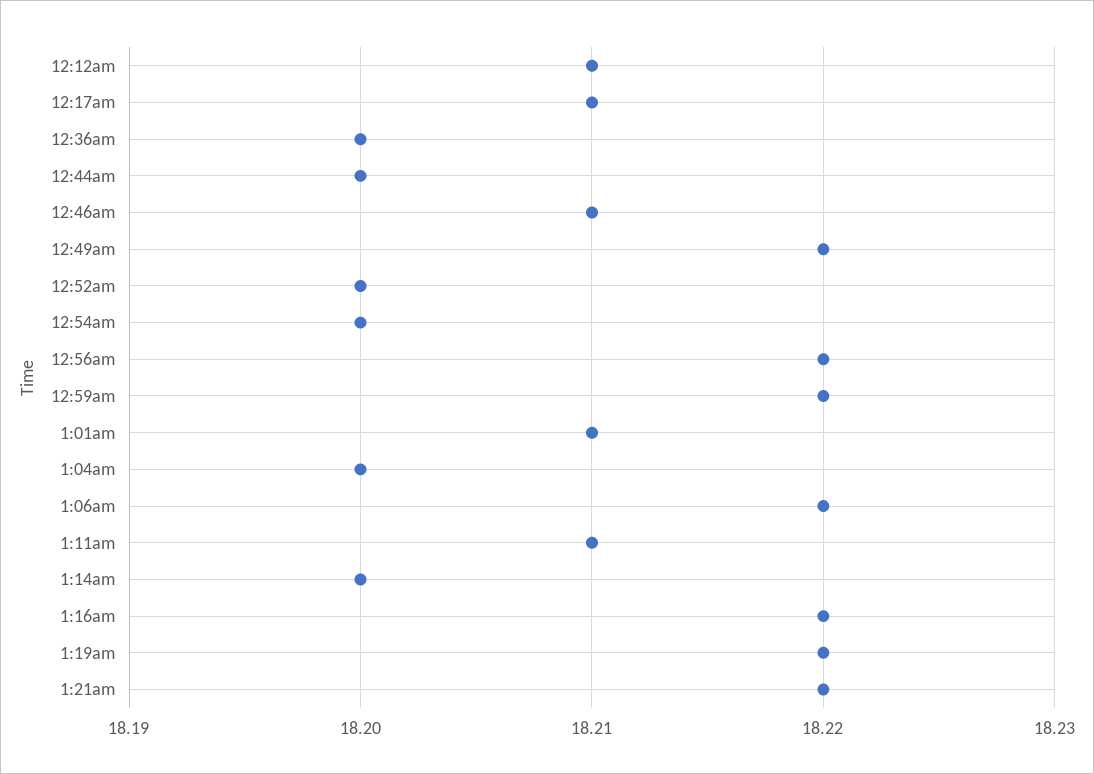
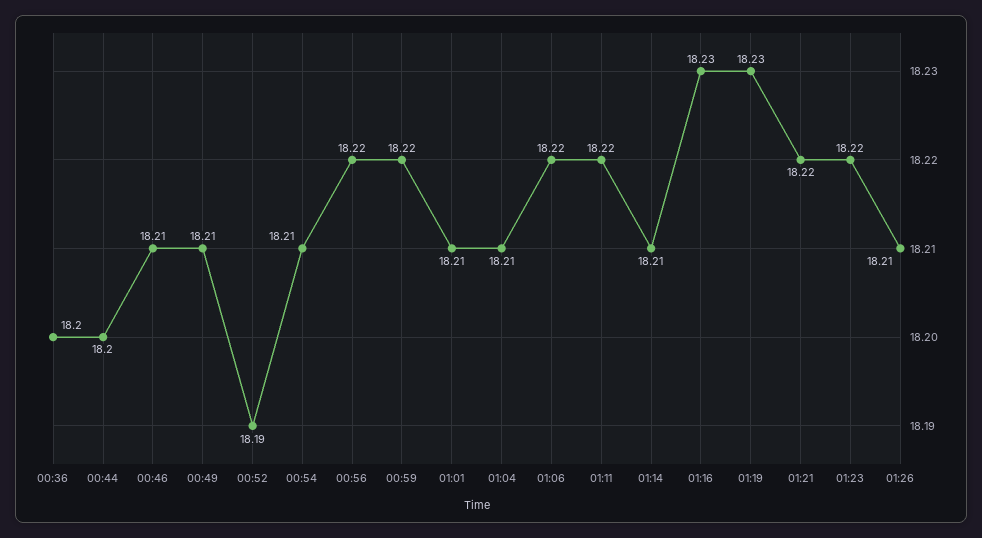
12:12am: 18.21 -> none
12:17am: 18.21 -> none
12:49am: 18.22 -> 18.21
12:52am: 18.2 -> 18.19
12:54am: 18.2 -> 18.21
1:04am: 18.2 -> 18.21
1:11am: 18.21 -> 18.22
1:14am: 18.2 -> 18.21
1:16am: 18.22 -> 18.23
1:19am: 18.22 -> 18.23
01:23: none -> 18.22
01:26: none -> 18.21

